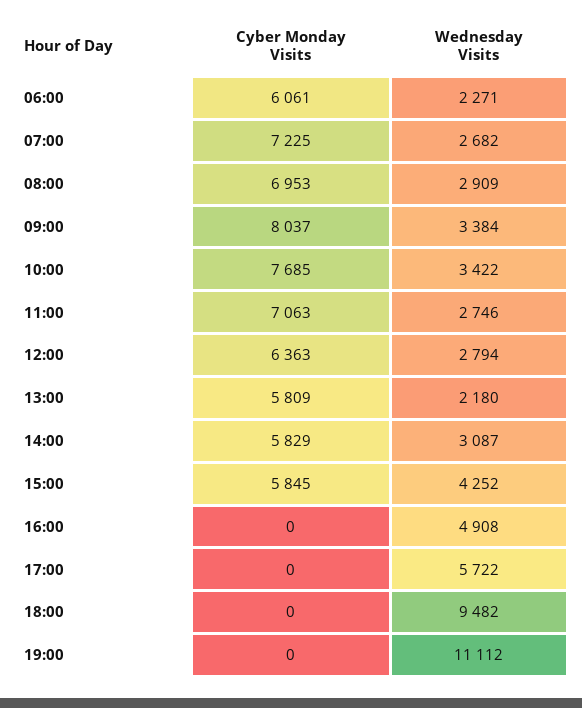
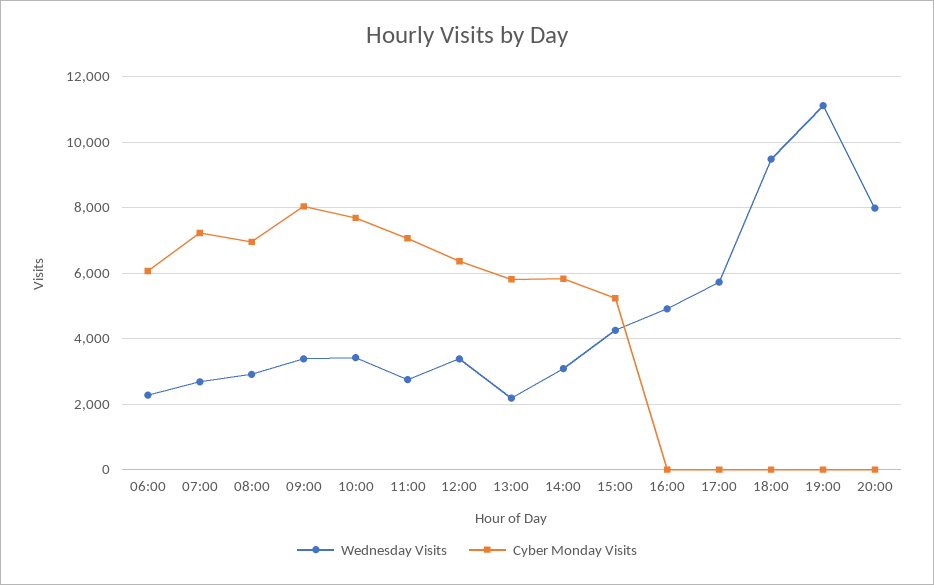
Wednesday Visits, 12:00: 2794 -> 3400
Cyber Monday Visits, 15:00: 5845 -> 5200
Wednesday Visits, 20:00: none -> 8000
Cyber Monday Visits, 20:00: none -> 0

